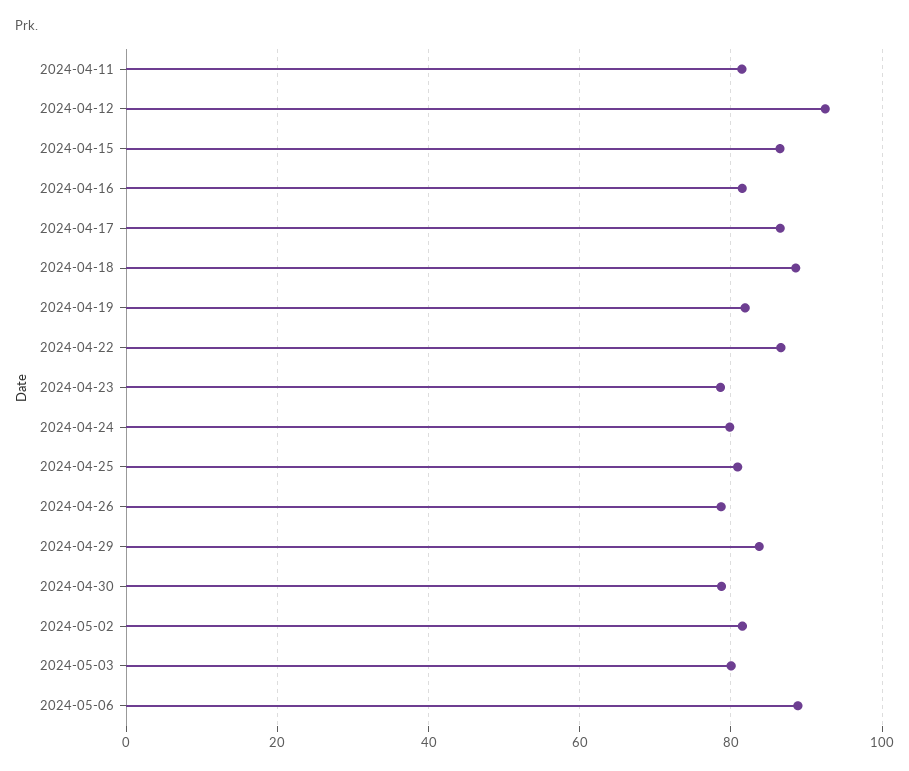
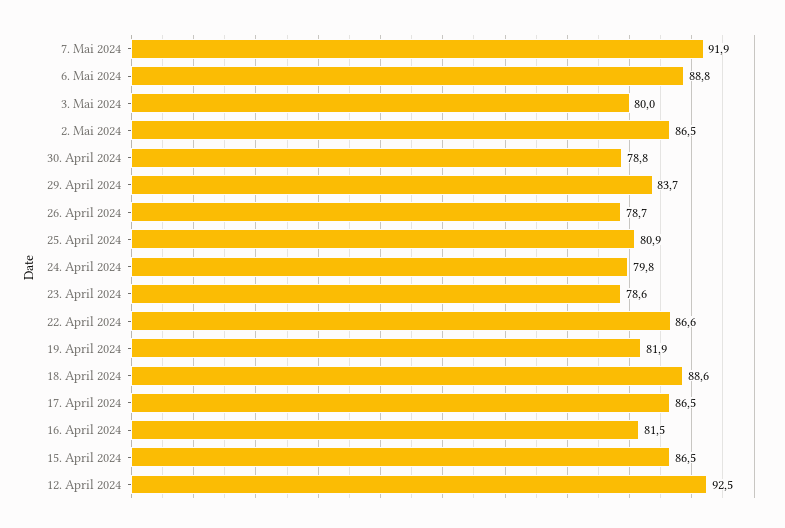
2024-04-11: 82 -> none
2024-05-02: 82 -> 86.5
7. Mai 2024: none -> 91.9

